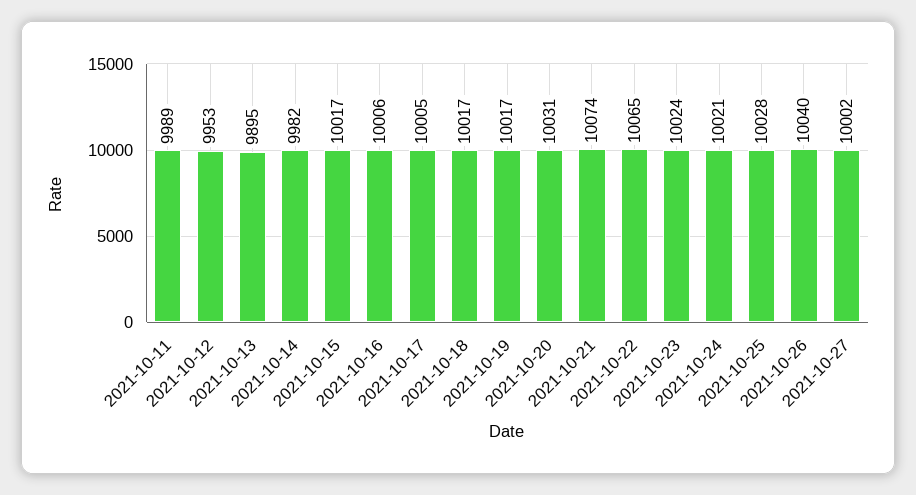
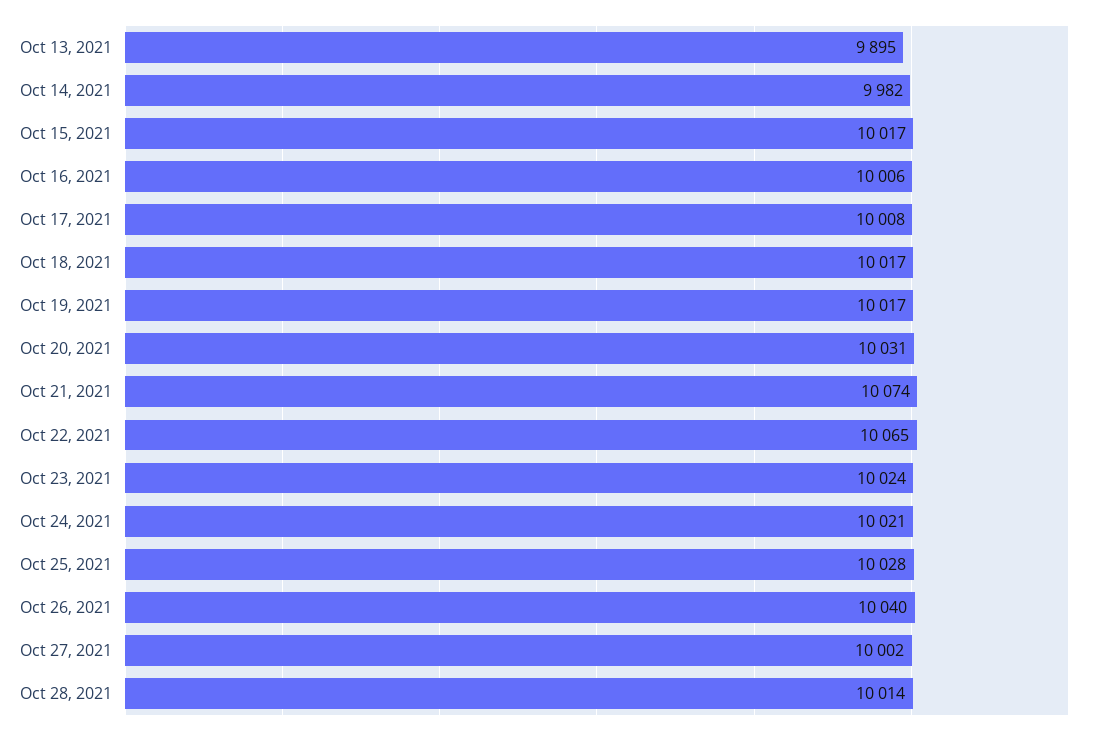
2021-10-11: 9989 -> none
2021-10-12: 9953 -> none
2021-10-17: 10005 -> 10008
Oct 28, 2021: none -> 10014

